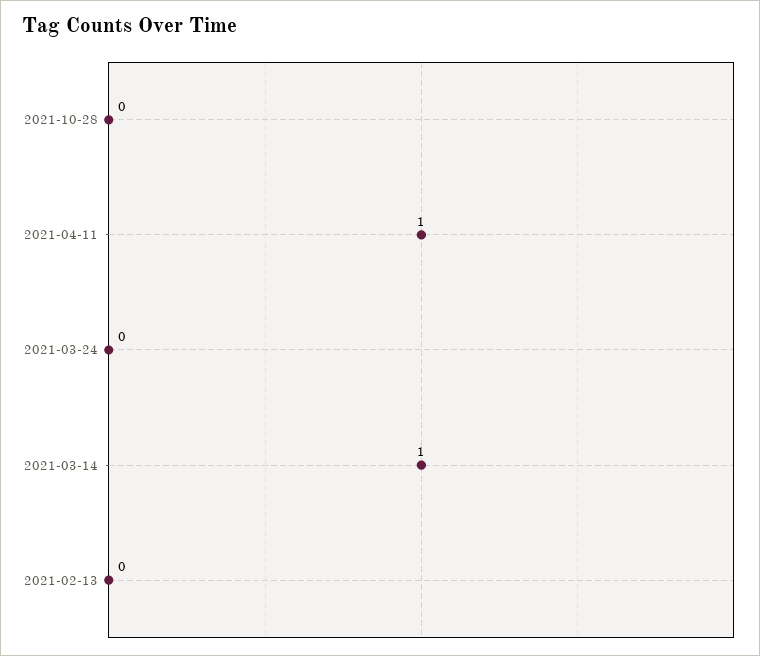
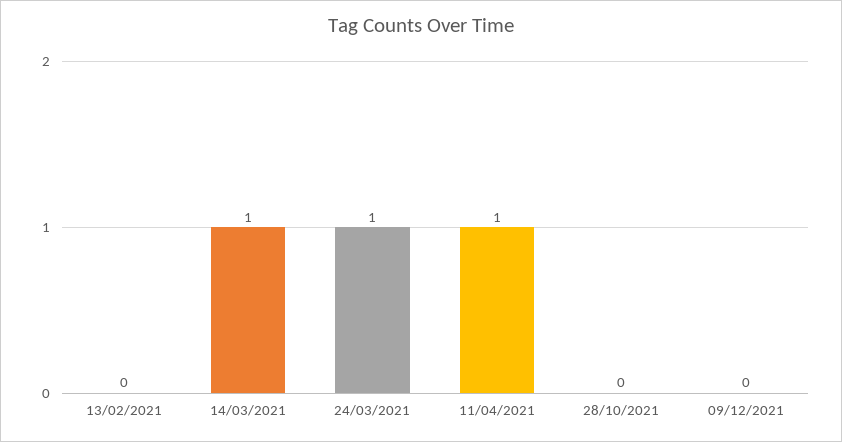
2021-03-24: 0 -> 1
09/12/2021: none -> 0

